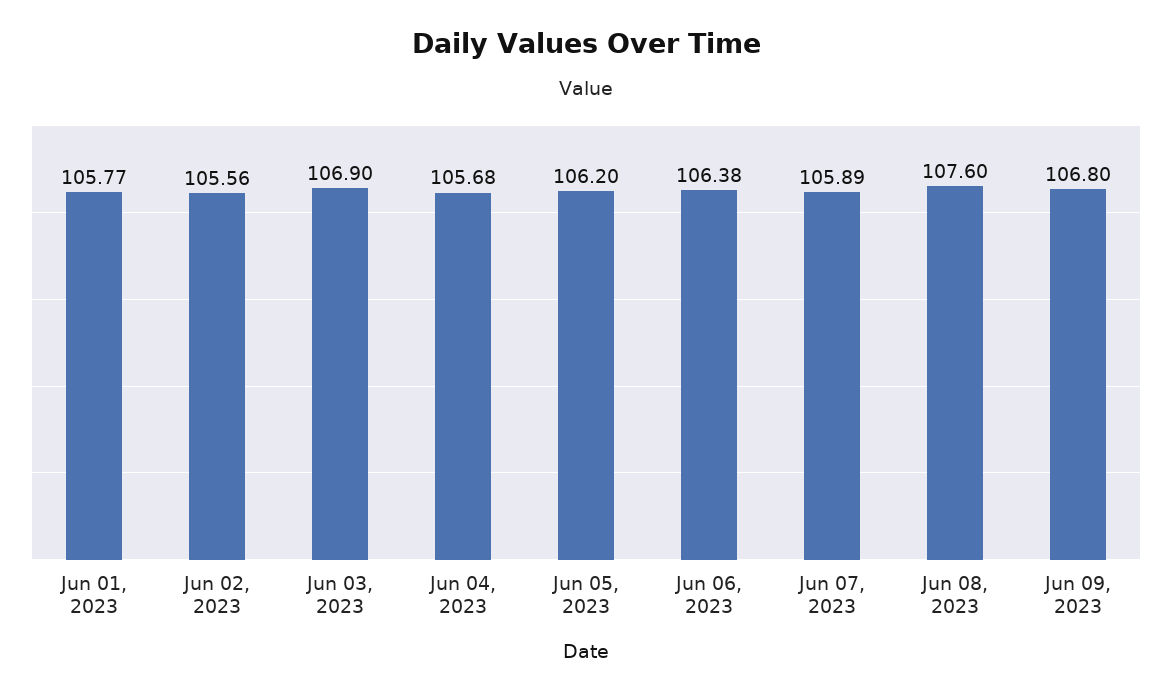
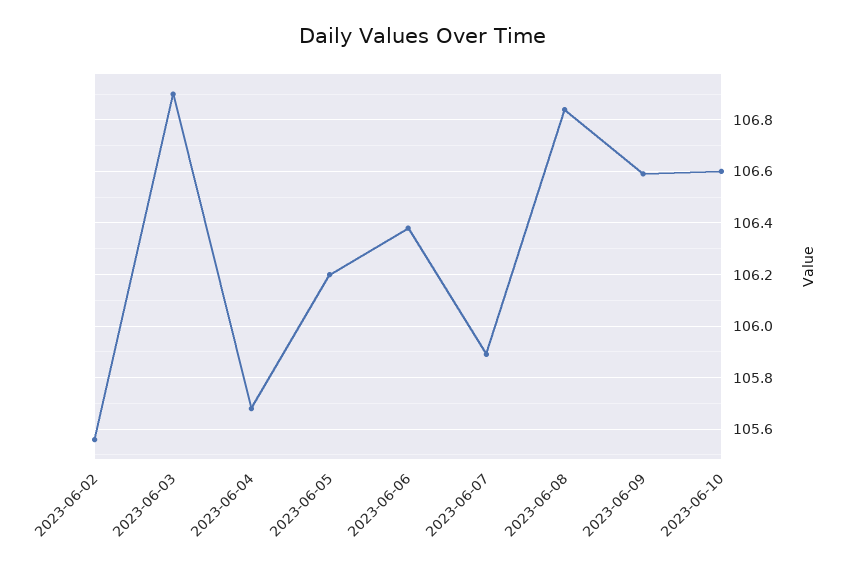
Jun 01, 2023: 105.77 -> none
Jun 08, 2023: 107.6 -> 106.85
Jun 09, 2023: 106.8 -> 106.6
2023-06-10: none -> 106.6

